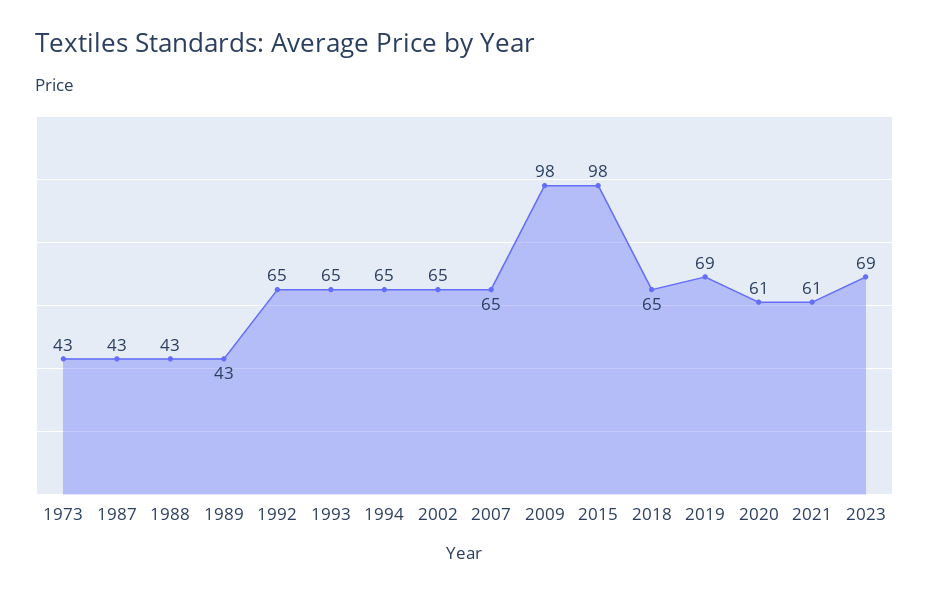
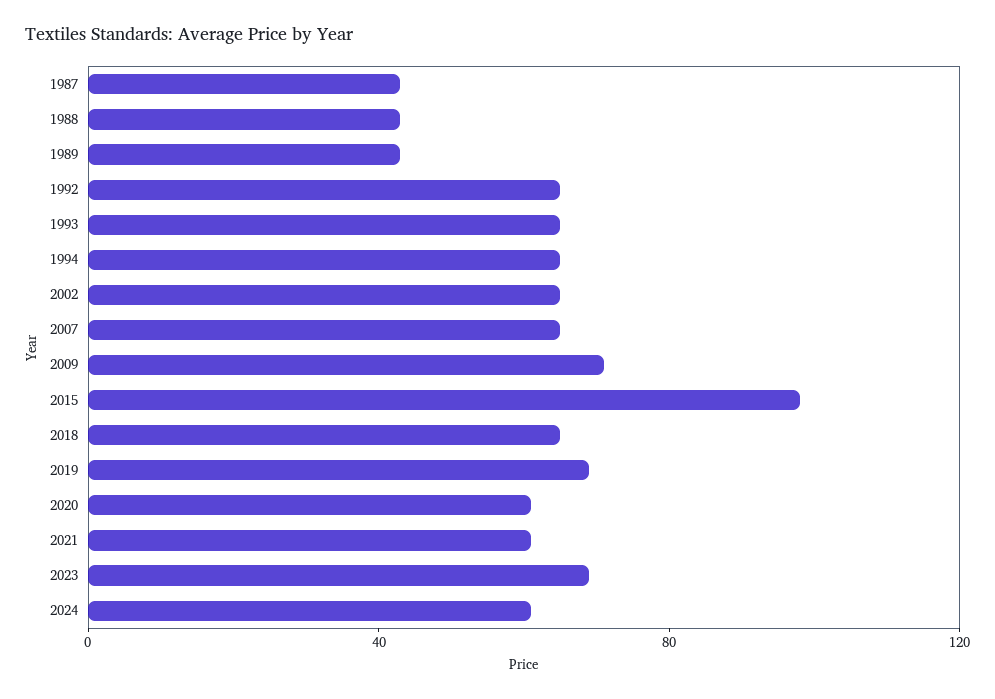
1973: 43 -> none
2009: 98 -> 70
2024: none -> 60

